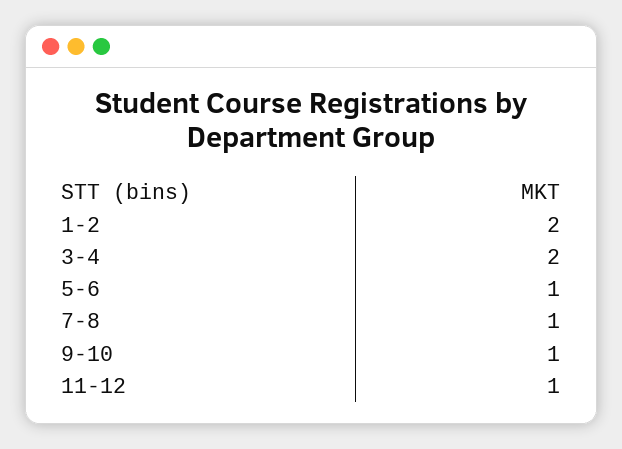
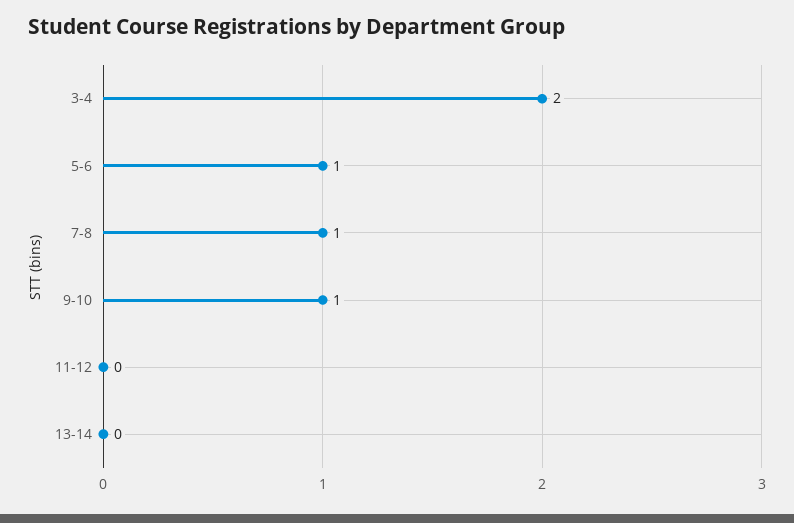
1-2: 2 -> none
11-12: 1 -> 0
13-14: none -> 0

